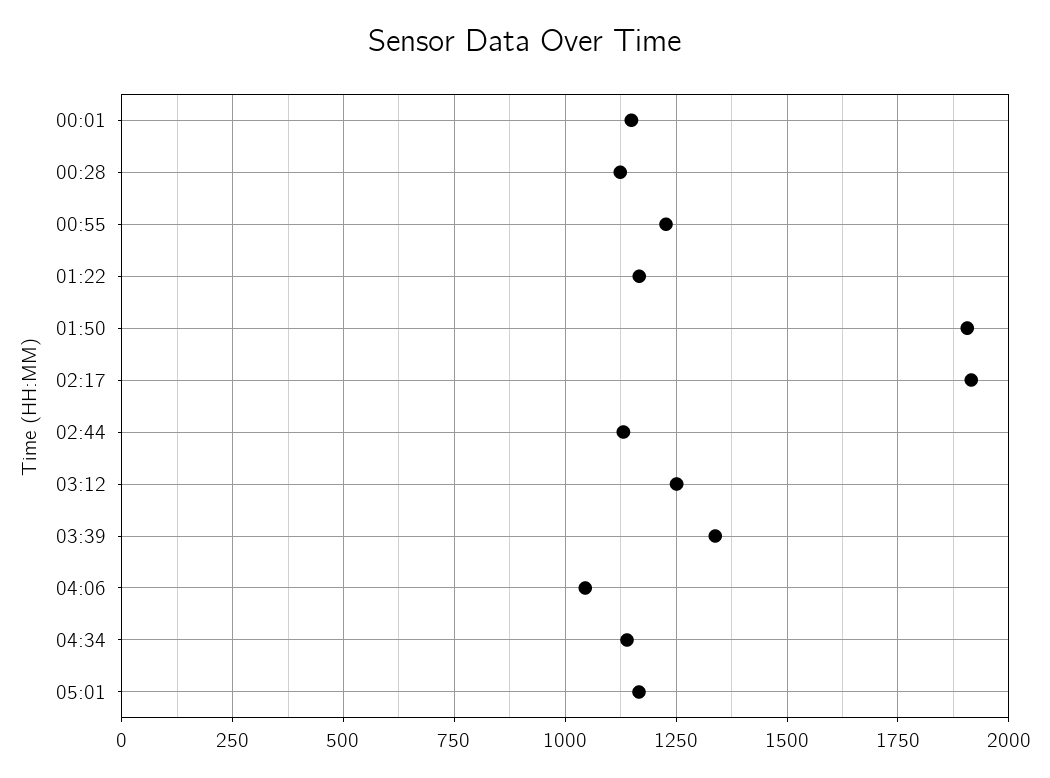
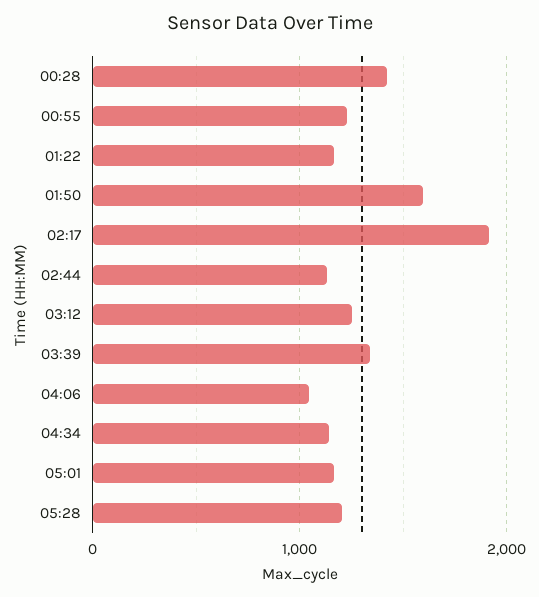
00:01: 1150 -> none
00:28: 1125 -> 1400
01:50: 1900 -> 1600
05:28: none -> 1200

